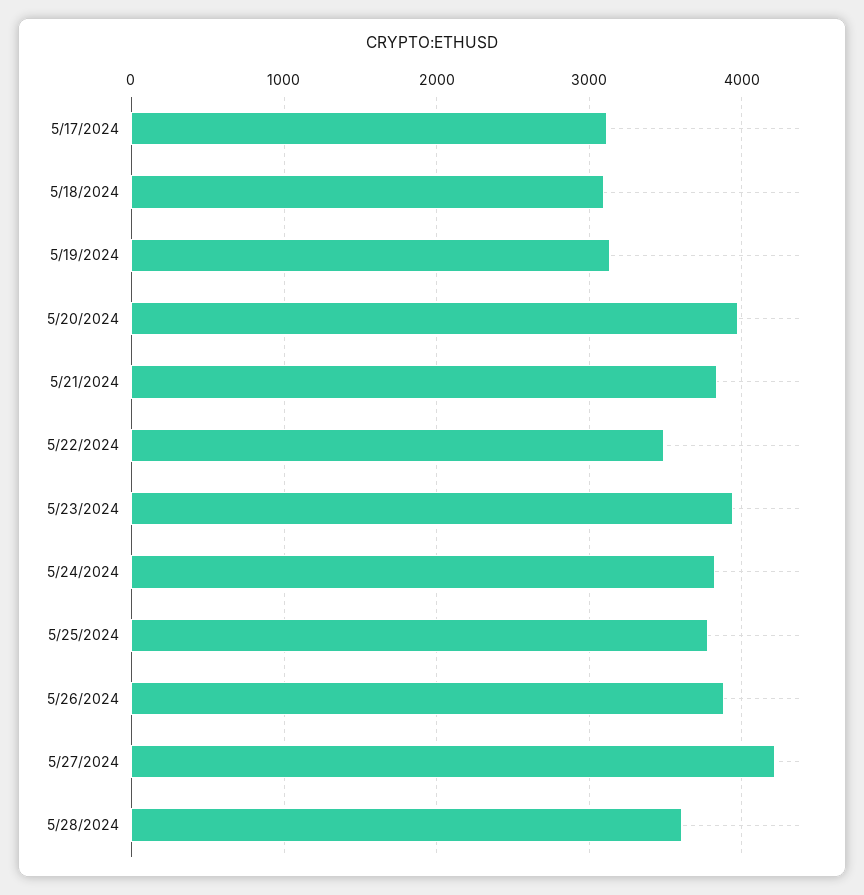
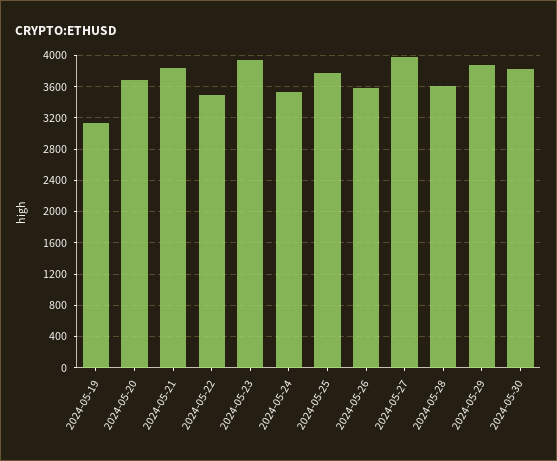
5/17/2024: 3100 -> none
5/18/2024: 3100 -> none
5/20/2024: 4000 -> 3700
5/24/2024: 3800 -> 3500
5/26/2024: 3900 -> 3600
5/27/2024: 4200 -> 4000
2024-05-29: none -> 3900
2024-05-30: none -> 3800

